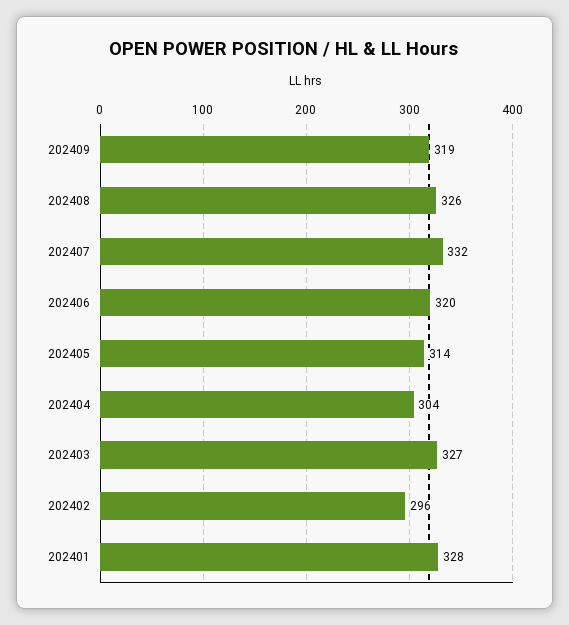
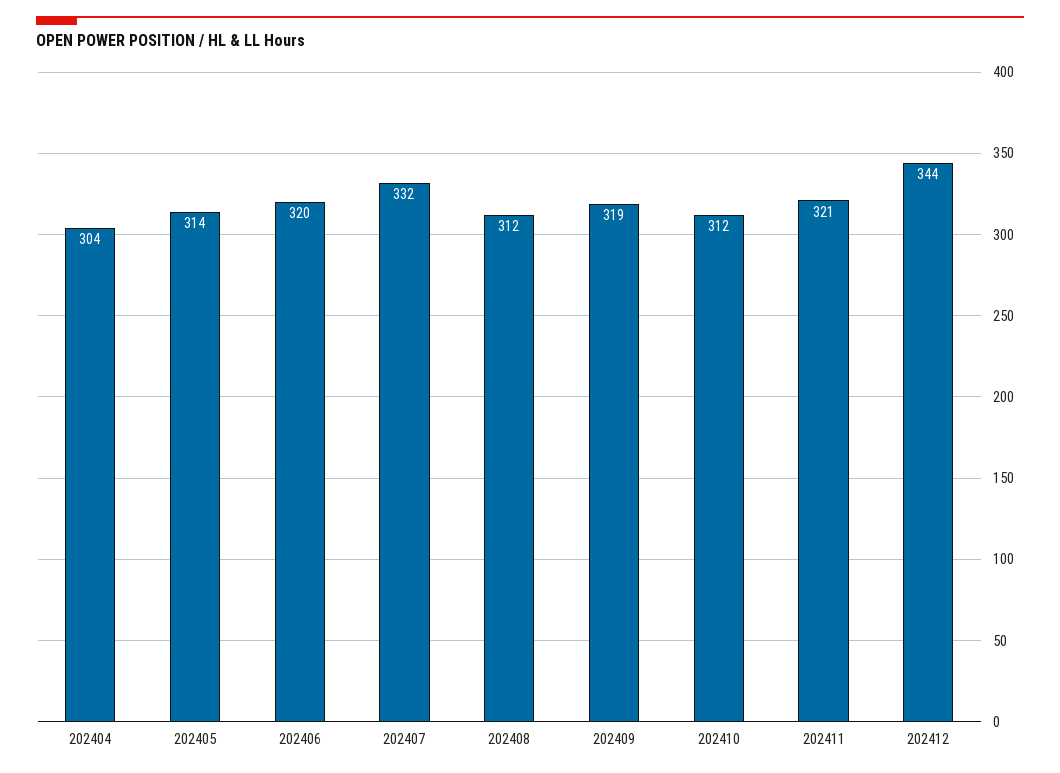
202408: 326 -> 312
202403: 327 -> none
202402: 296 -> none
202401: 328 -> none
202410: none -> 312
202411: none -> 321
202412: none -> 344

